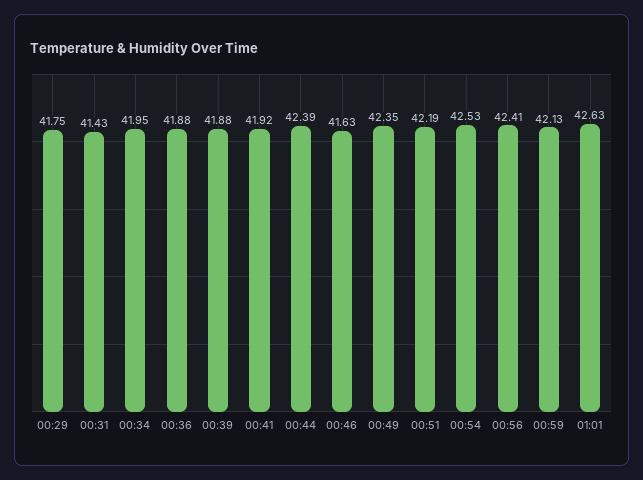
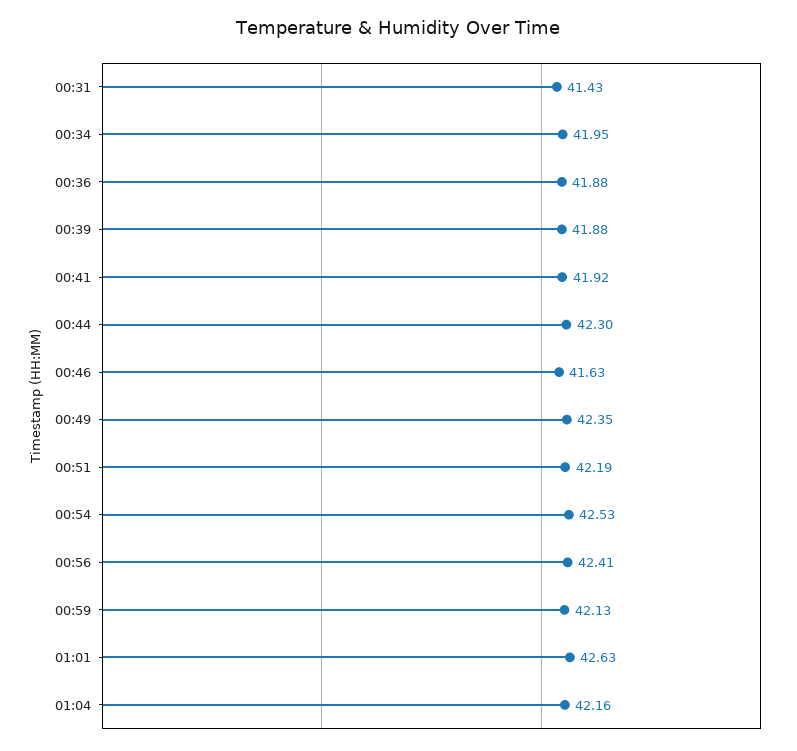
00:29: 41.75 -> none
00:44: 42.39 -> 42.3
01:04: none -> 42.16

